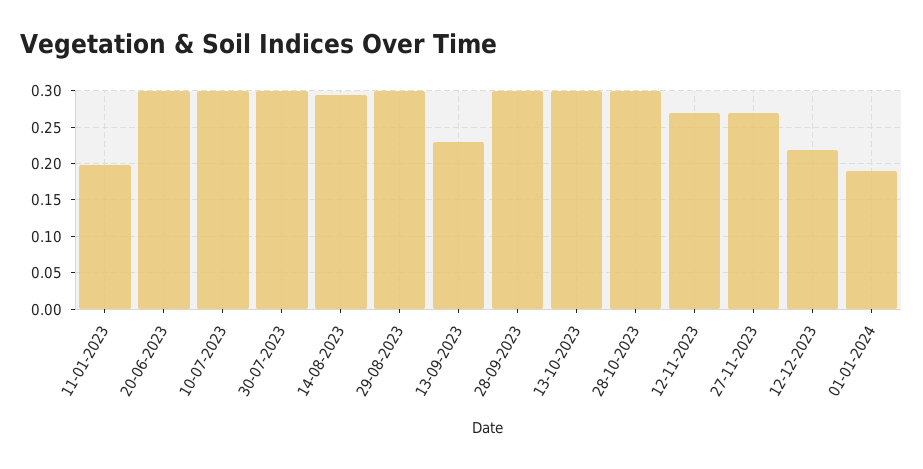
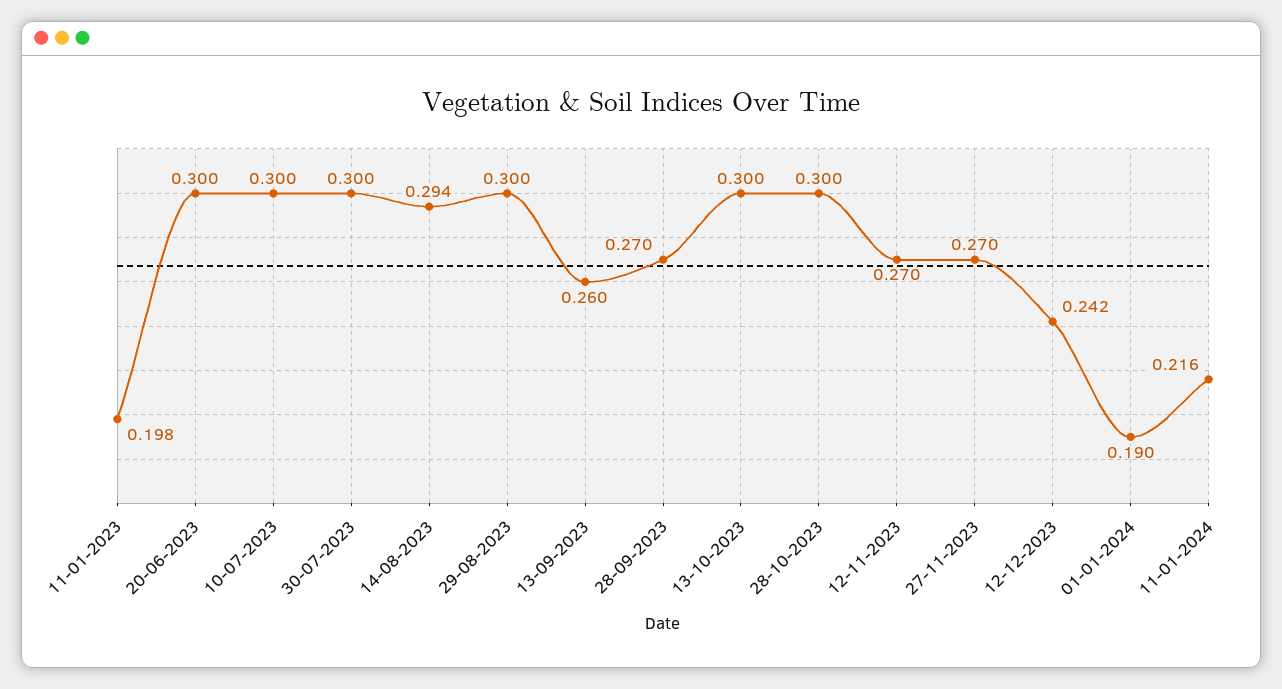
13-09-2023: 0.23 -> 0.26
28-09-2023: 0.3 -> 0.27
12-12-2023: 0.22 -> 0.242
11-01-2024: none -> 0.216

